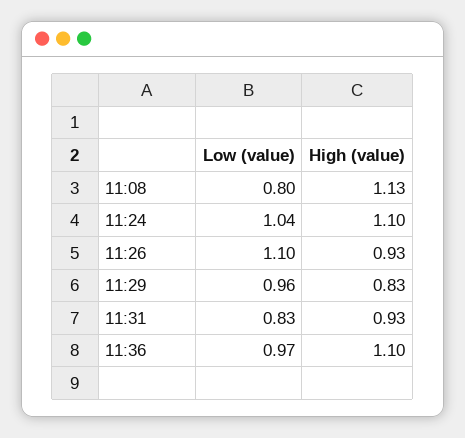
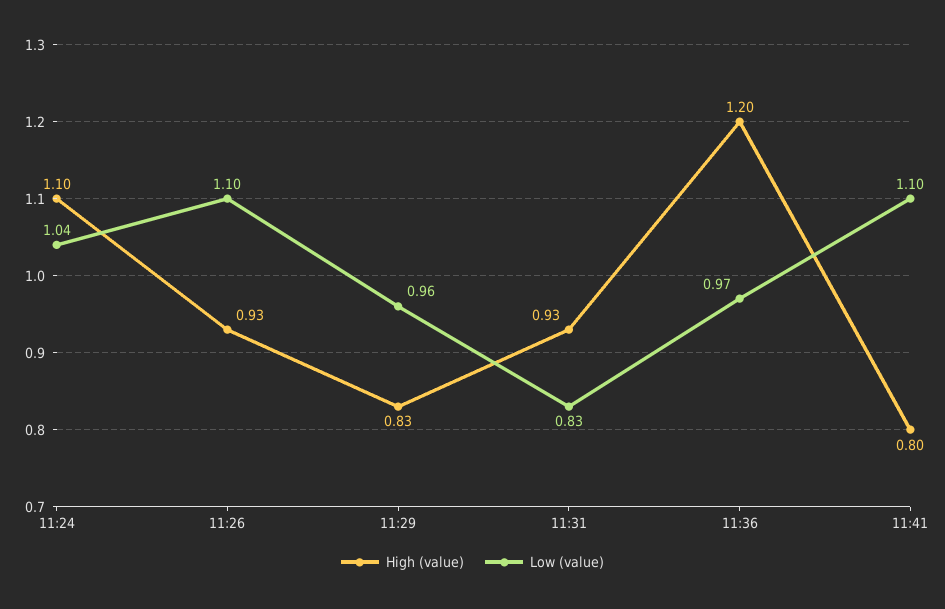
Low (value), 11:08: 0.8 -> none
High (value), 11:08: 1.13 -> none
High (value), 11:36: 1.1 -> 1.2
High (value), 11:41: none -> 0.8
Low (value), 11:41: none -> 1.1

